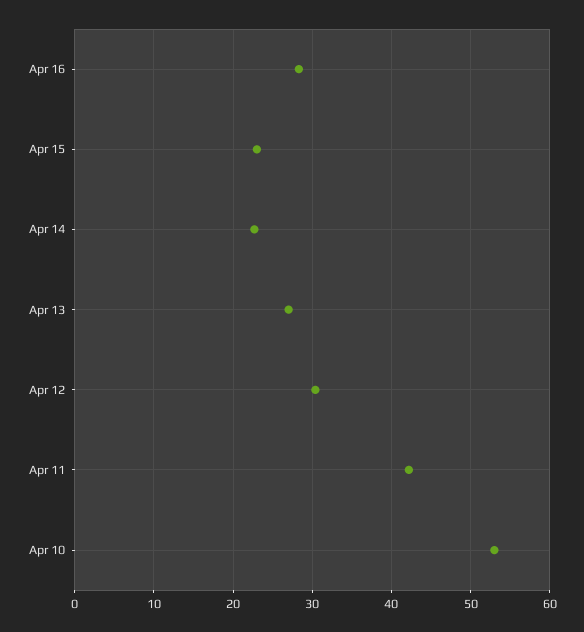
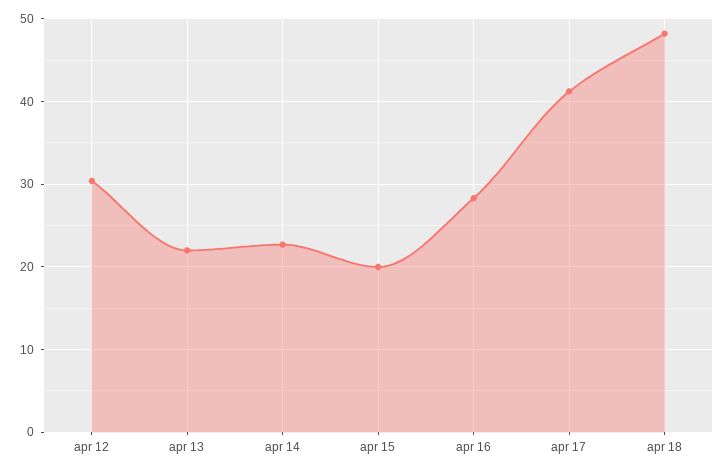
Apr 15: 23 -> 20
Apr 13: 27 -> 22
Apr 11: 42 -> none
Apr 10: 53 -> none
apr 17: none -> 41
apr 18: none -> 48

